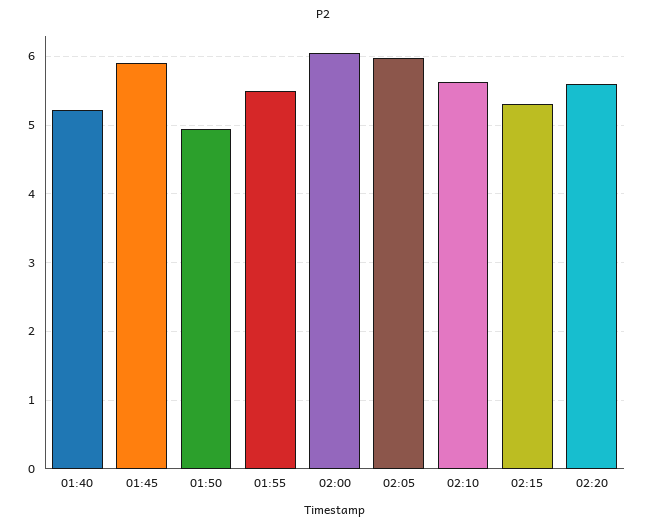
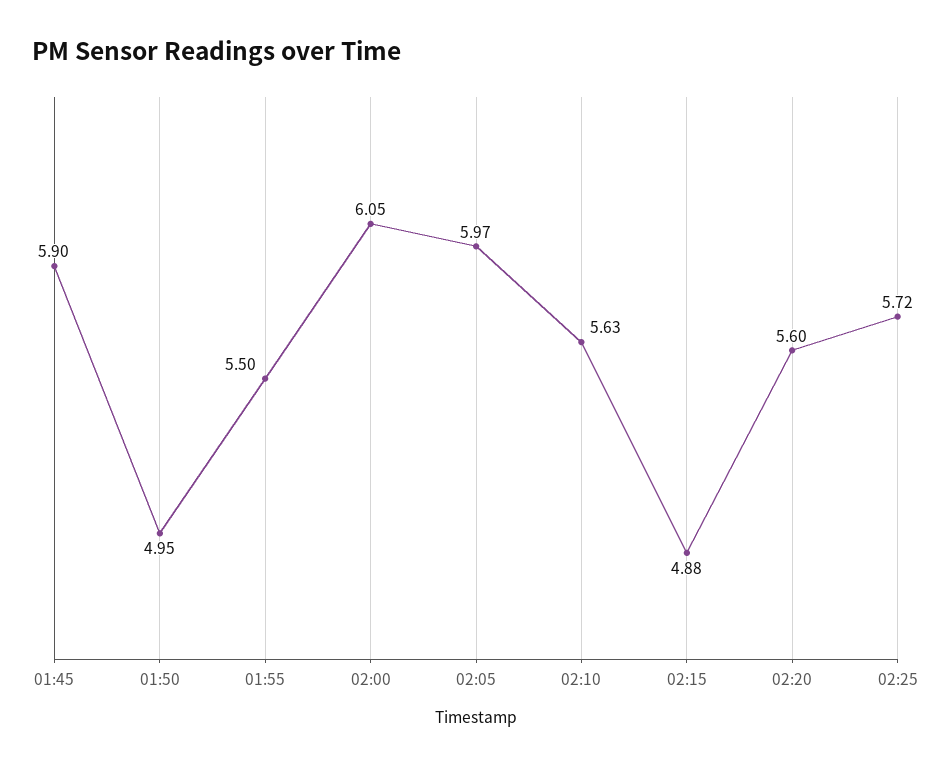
01:40: 5.2 -> none
02:15: 5.3 -> 4.88
02:25: none -> 5.72

